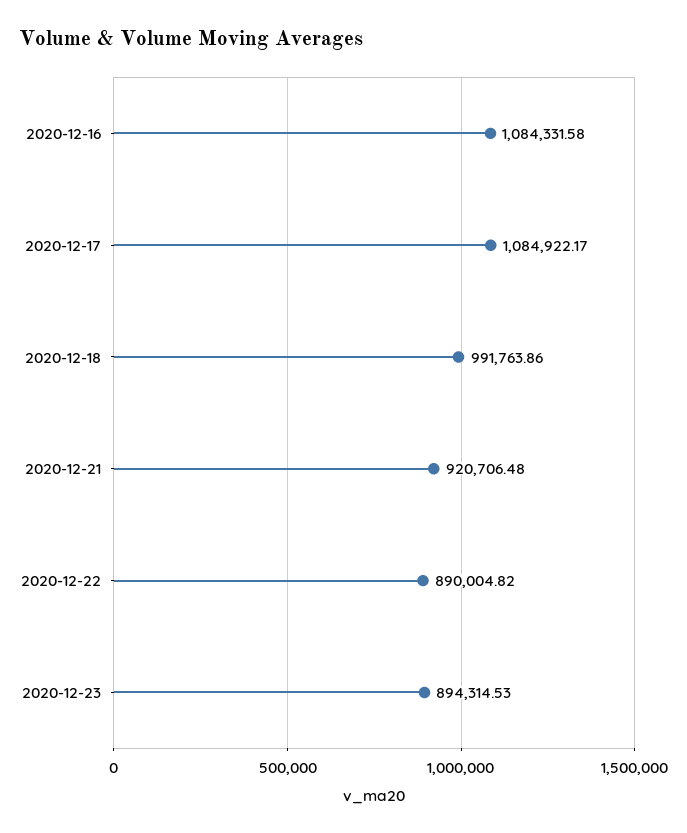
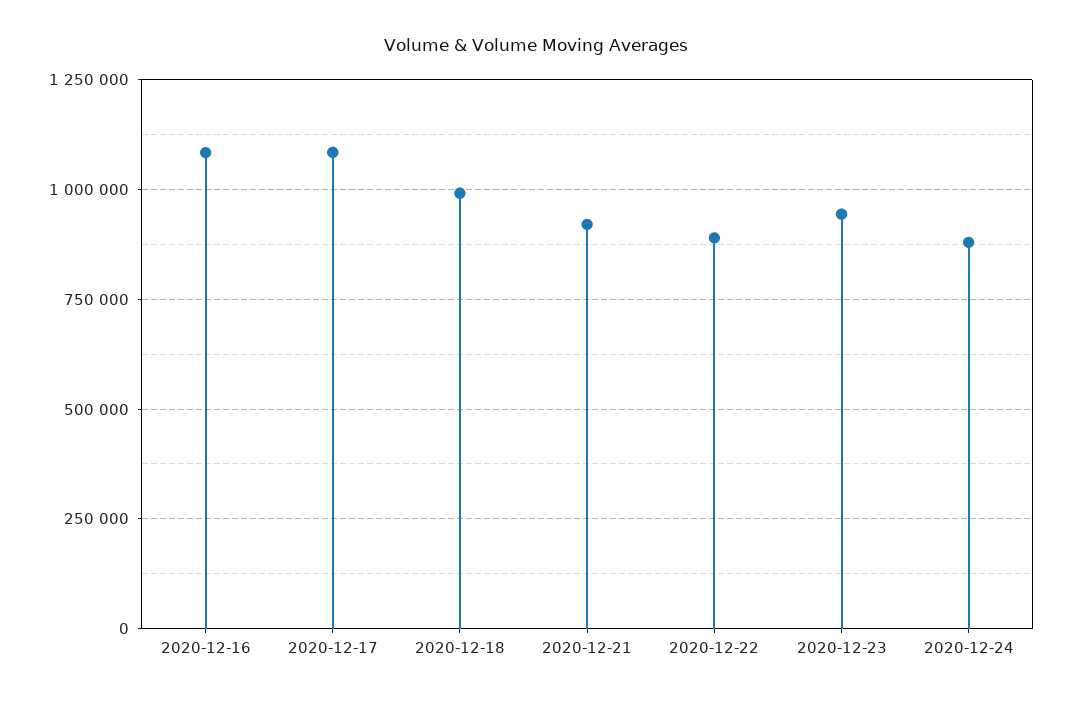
2020-12-23: 894314.53 -> 950000
2020-12-24: none -> 875000

